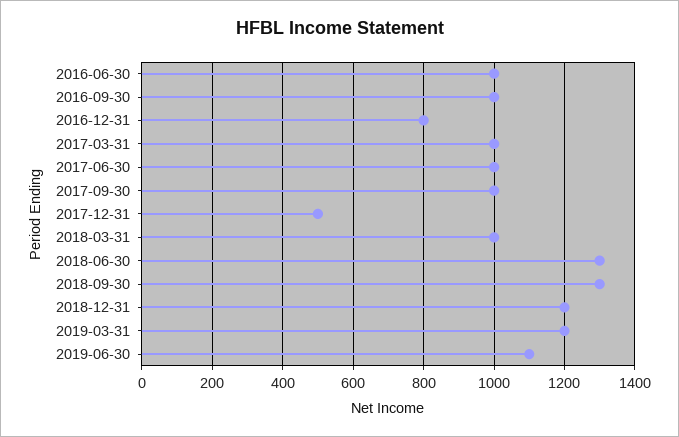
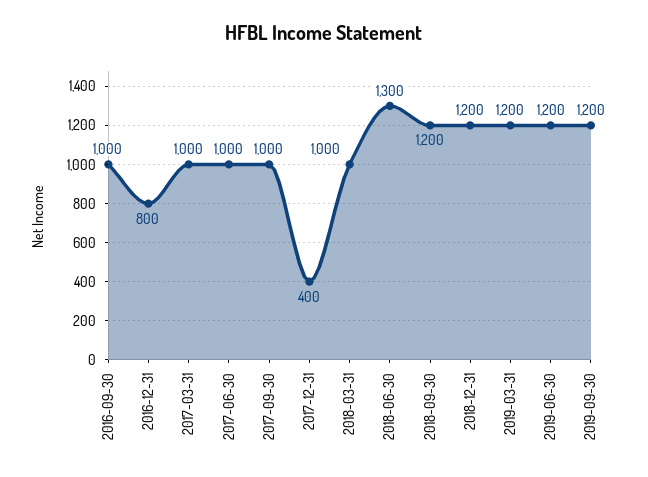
2016-06-30: 1000 -> none
2017-12-31: 500 -> 400
2018-09-30: 1300 -> 1200
2019-06-30: 1100 -> 1200
2019-09-30: none -> 1200

